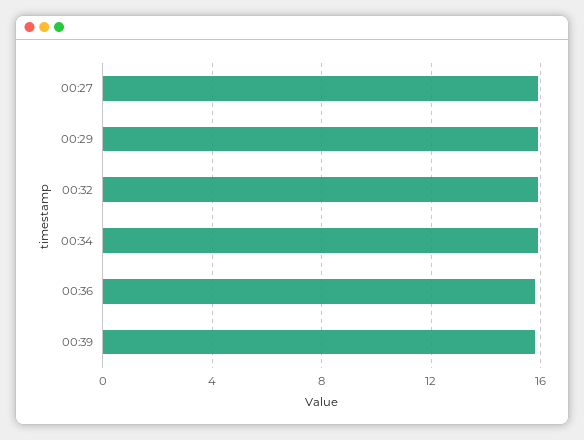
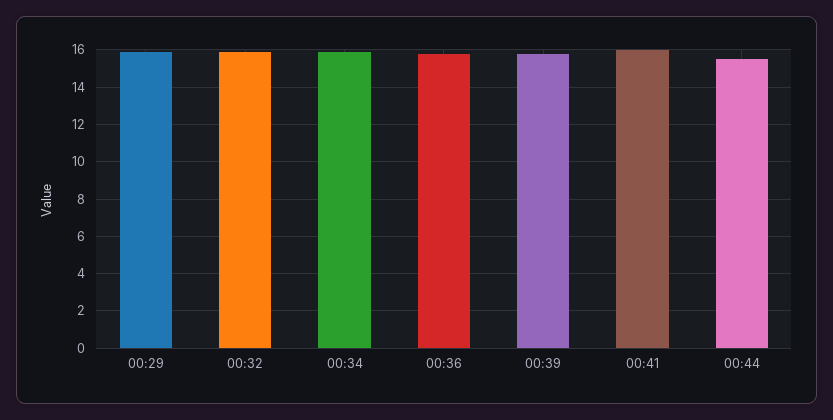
00:27: 16 -> none
00:41: none -> 16
00:44: none -> 15.5

